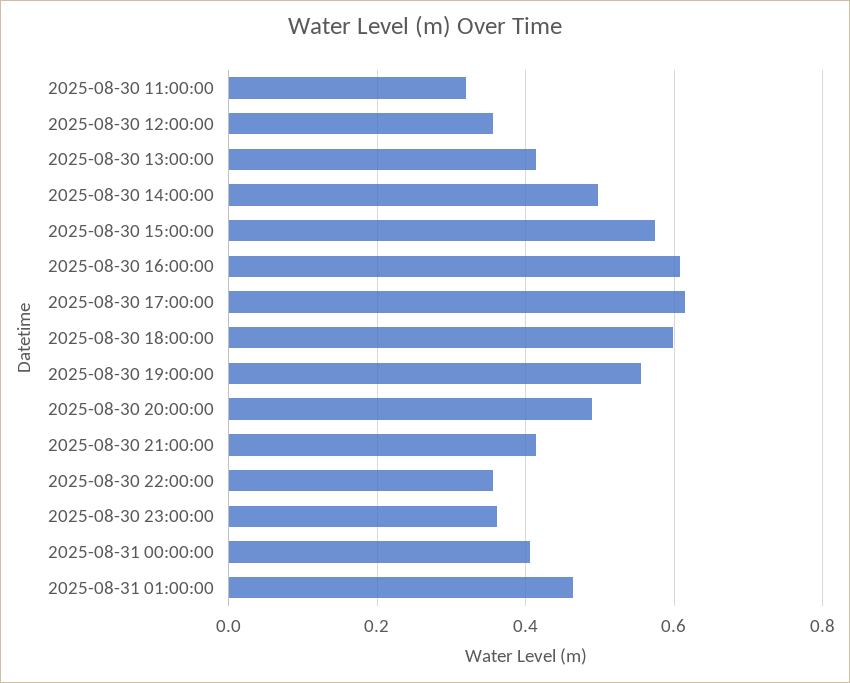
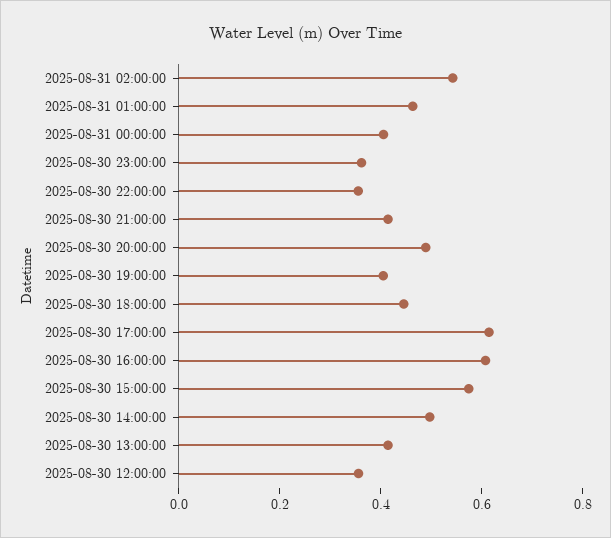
2025-08-30 11:00:00: 0.32 -> none
2025-08-30 18:00:00: 0.6 -> 0.45
2025-08-30 19:00:00: 0.56 -> 0.4
2025-08-31 02:00:00: none -> 0.55

